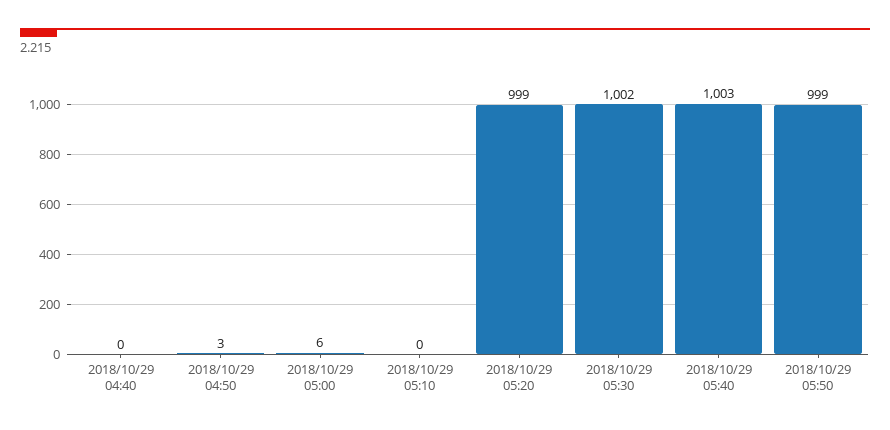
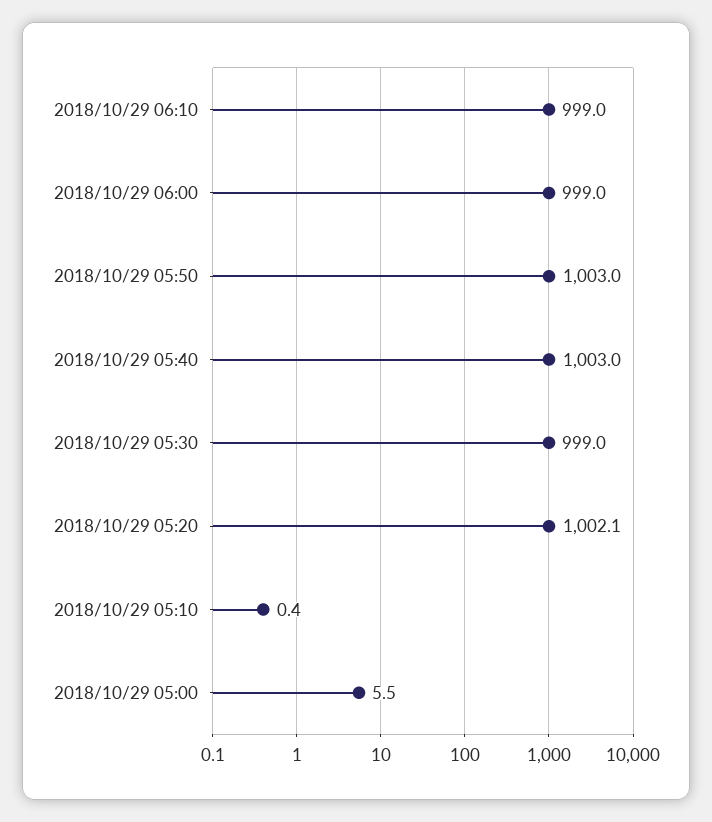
2018/10/29 04:40: 0 -> none
2018/10/29 04:50: 3 -> none
2018/10/29 05:20: 999 -> 1002.1
2018/10/29 05:30: 1002 -> 999
2018/10/29 05:50: 999 -> 1003
2018/10/29 06:10: none -> 999
2018/10/29 06:00: none -> 999

